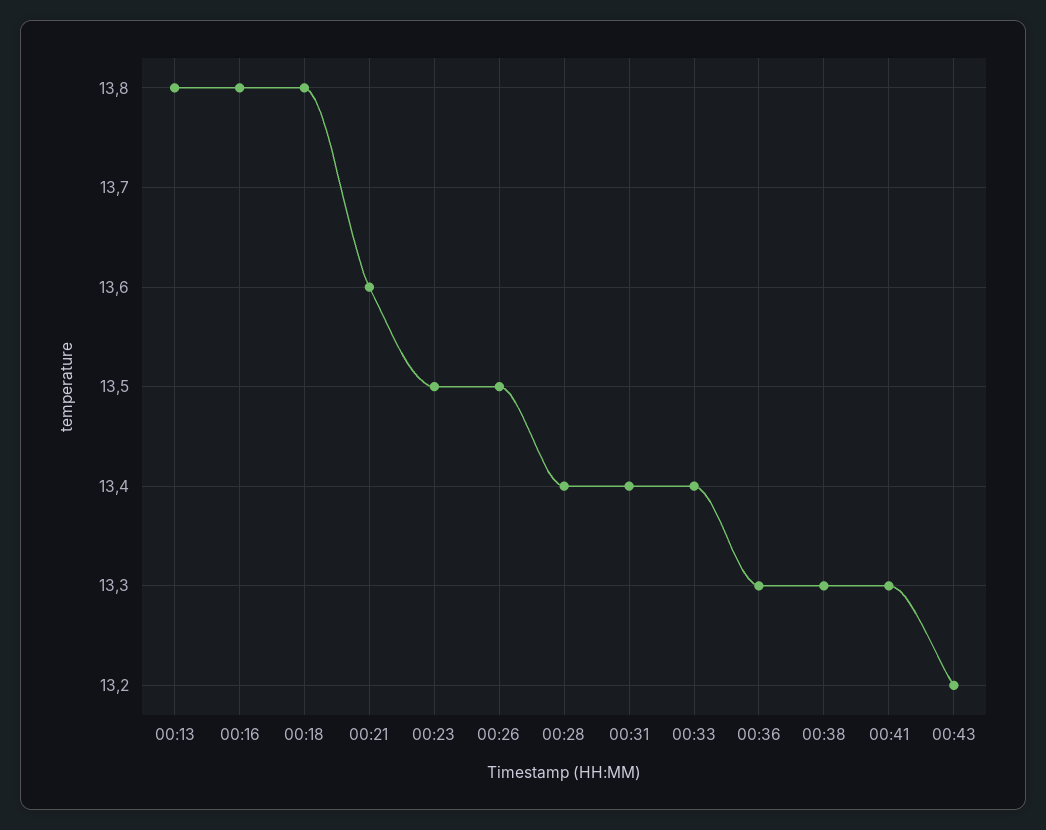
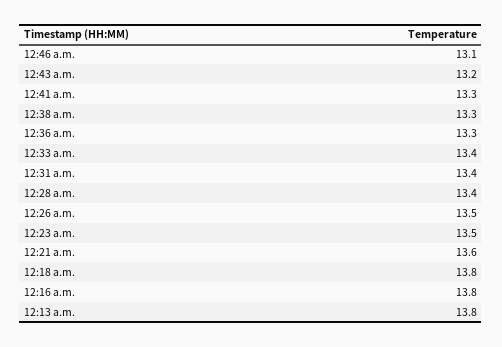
12:46 a.m.: none -> 13.1

